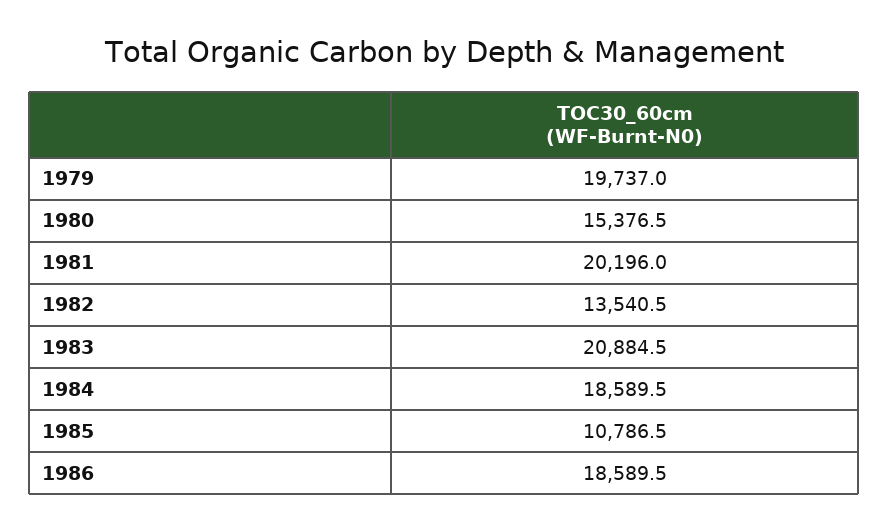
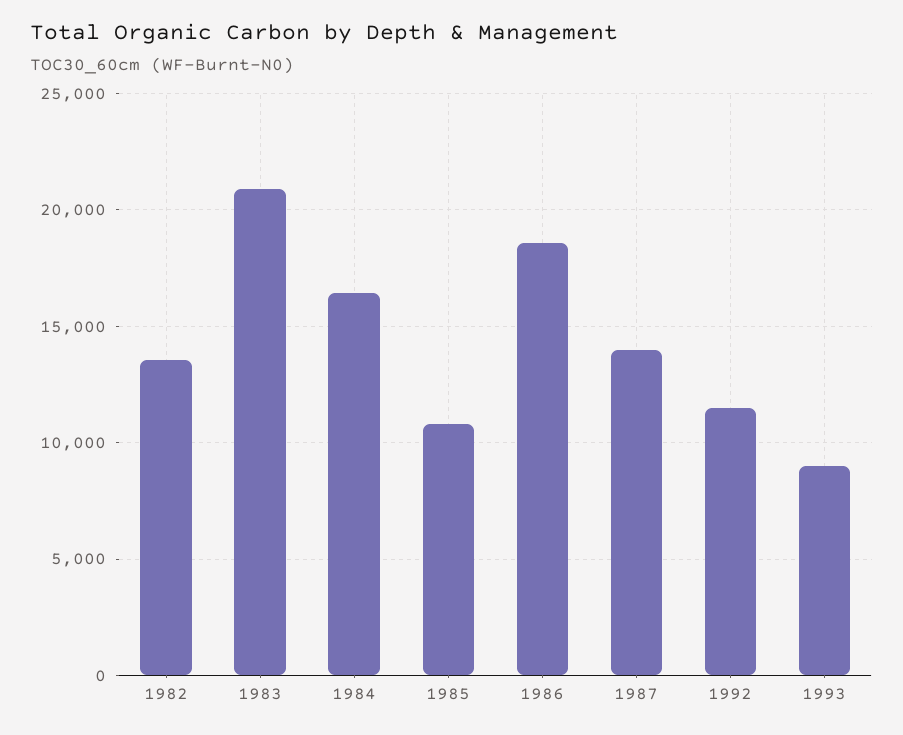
1979: 19737 -> none
1980: 15376.5 -> none
1981: 20196 -> none
1984: 18589.5 -> 16500
1987: none -> 14000
1992: none -> 11500
1993: none -> 9000

